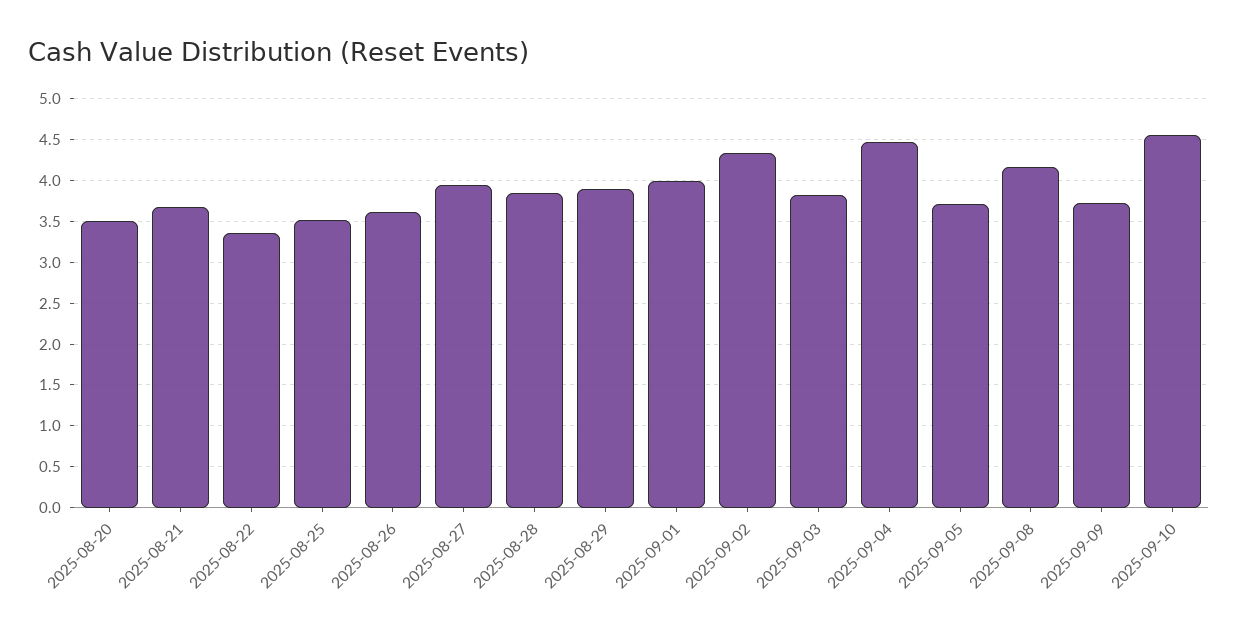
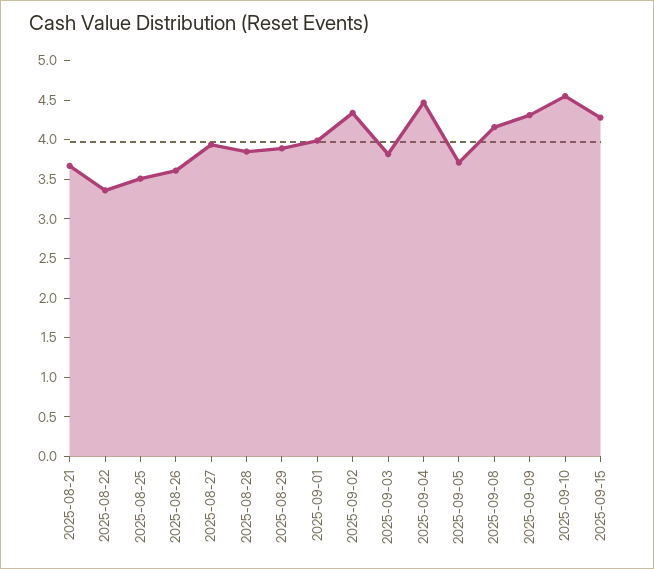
2025-08-20: 3.5 -> none
2025-09-09: 3.7 -> 4.25
2025-09-15: none -> 4.25

